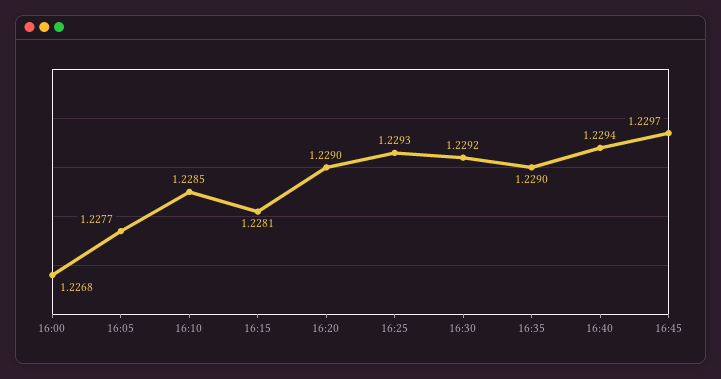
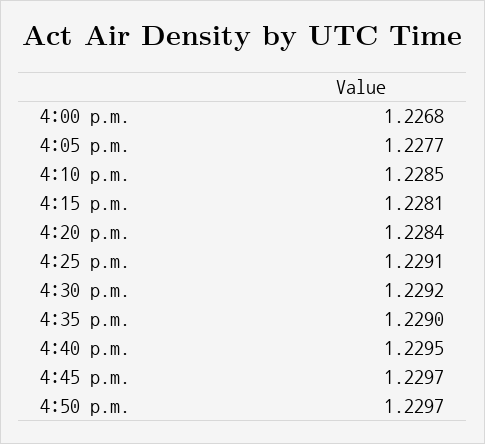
16:20: 1.229 -> 1.2284
16:25: 1.2293 -> 1.2291
16:40: 1.2294 -> 1.2295
4:50 p.m.: none -> 1.2297

